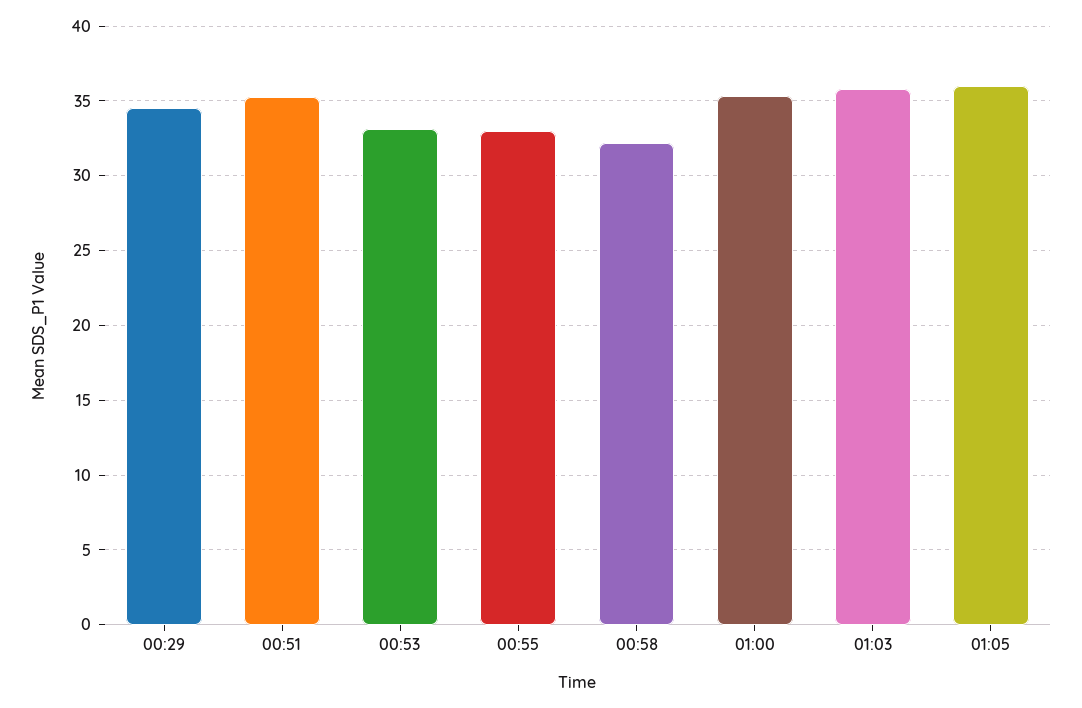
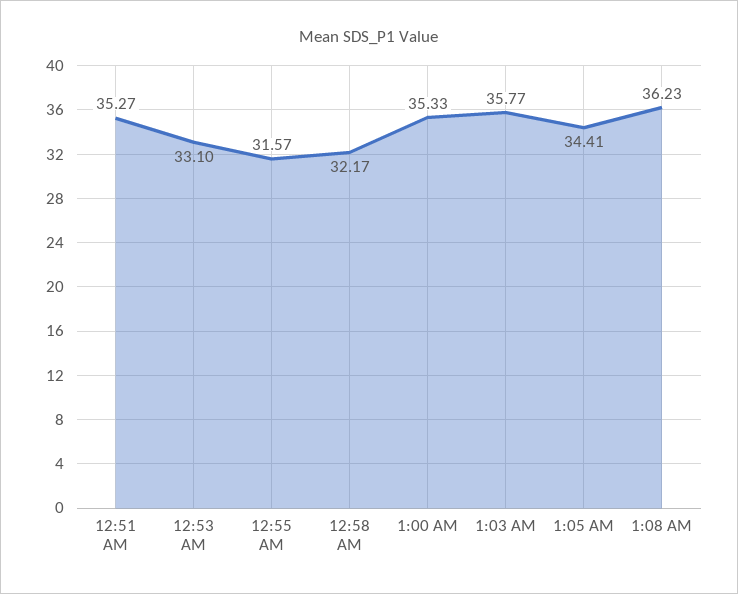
00:29: 34.5 -> none
00:55: 33 -> 31.57
01:05: 36 -> 34.41
1:08 AM: none -> 36.23

